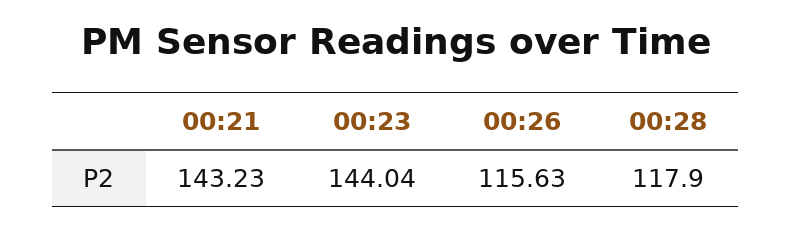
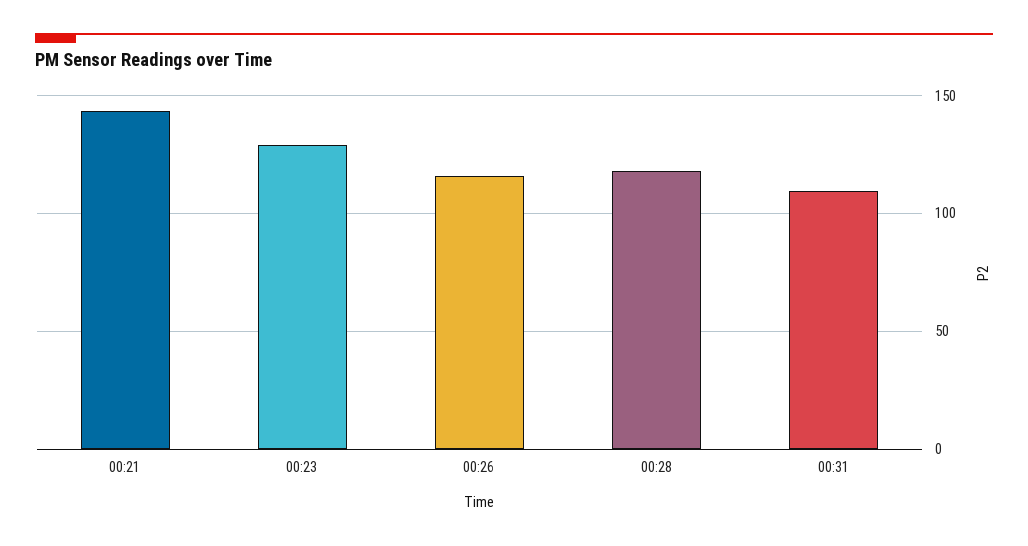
00:23: 144.04 -> 130
00:31: none -> 110

